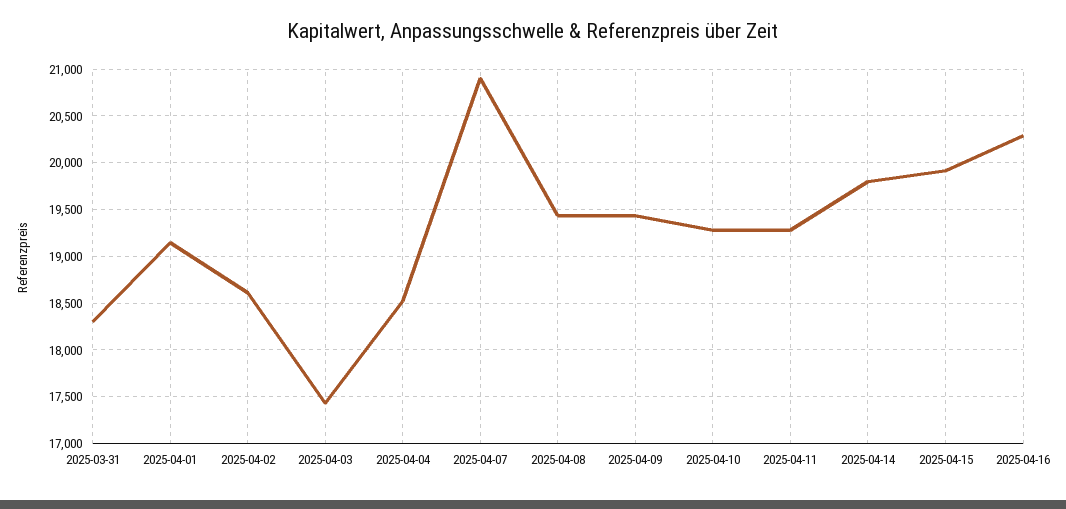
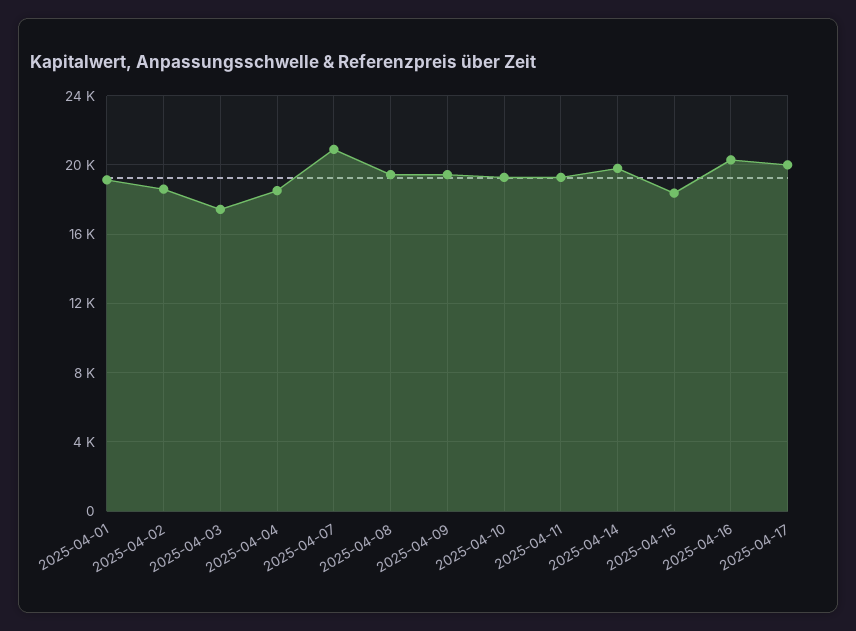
2025-03-31: 18300 -> none
2025-04-15: 19900 -> 18500
2025-04-17: none -> 20000

